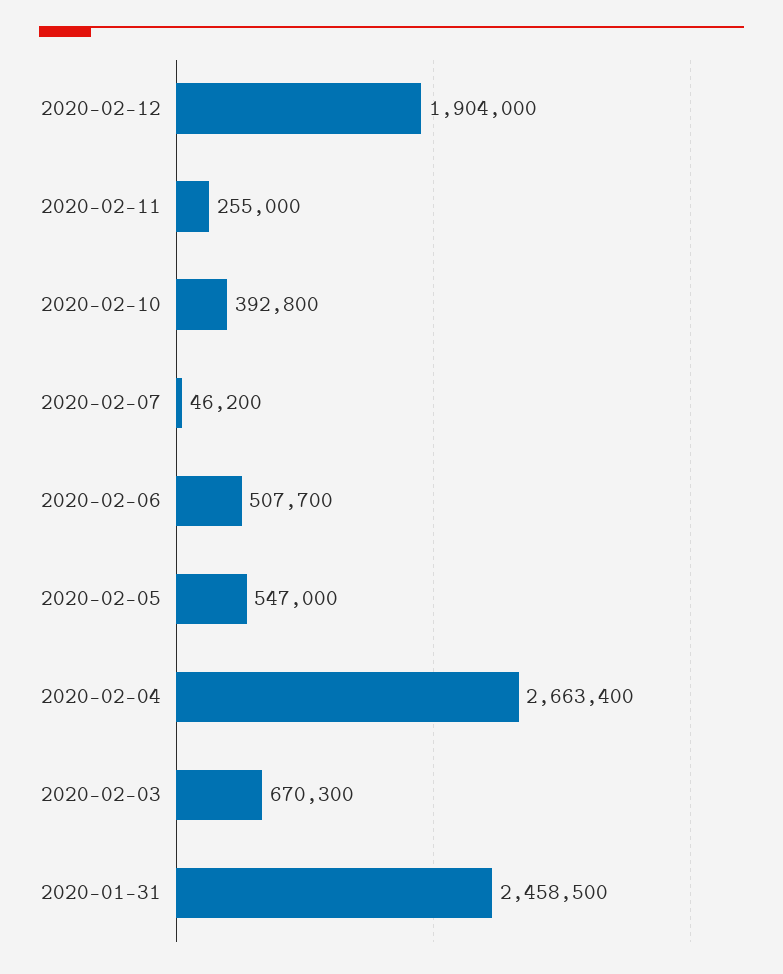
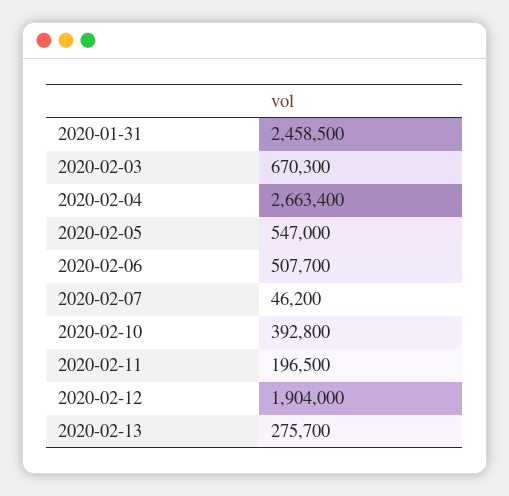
2020-02-11: 255000 -> 196500
2020-02-13: none -> 275700

